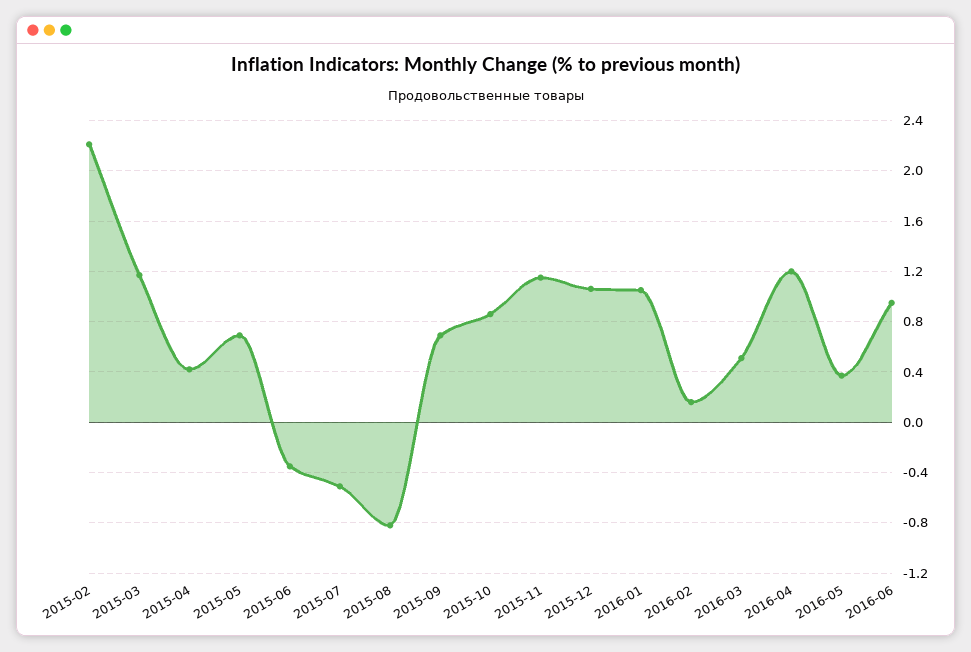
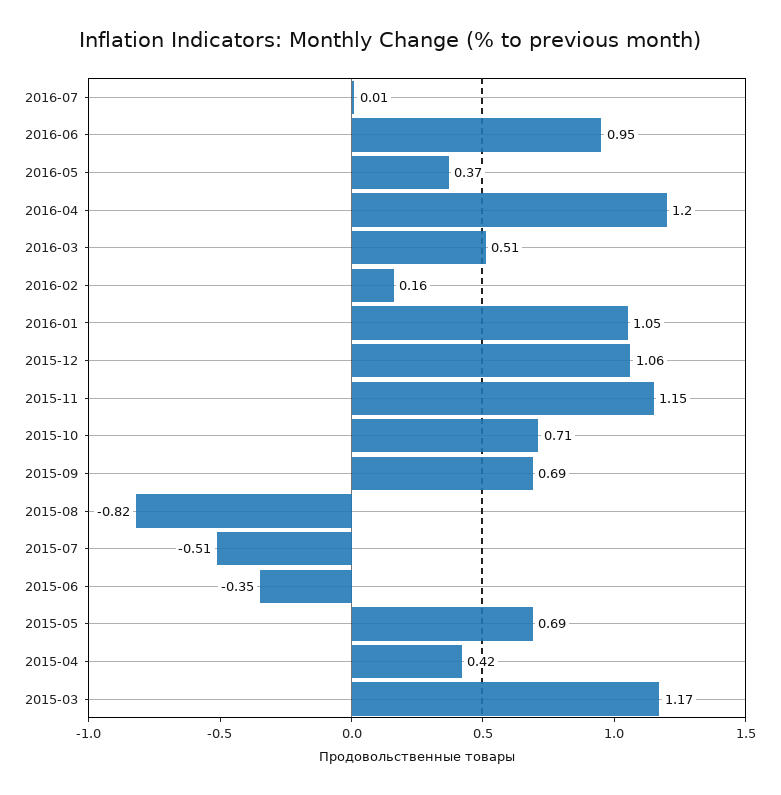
2015-02: 2.2 -> none
2015-10: 0.85 -> 0.71
2016-07: none -> 0.01

